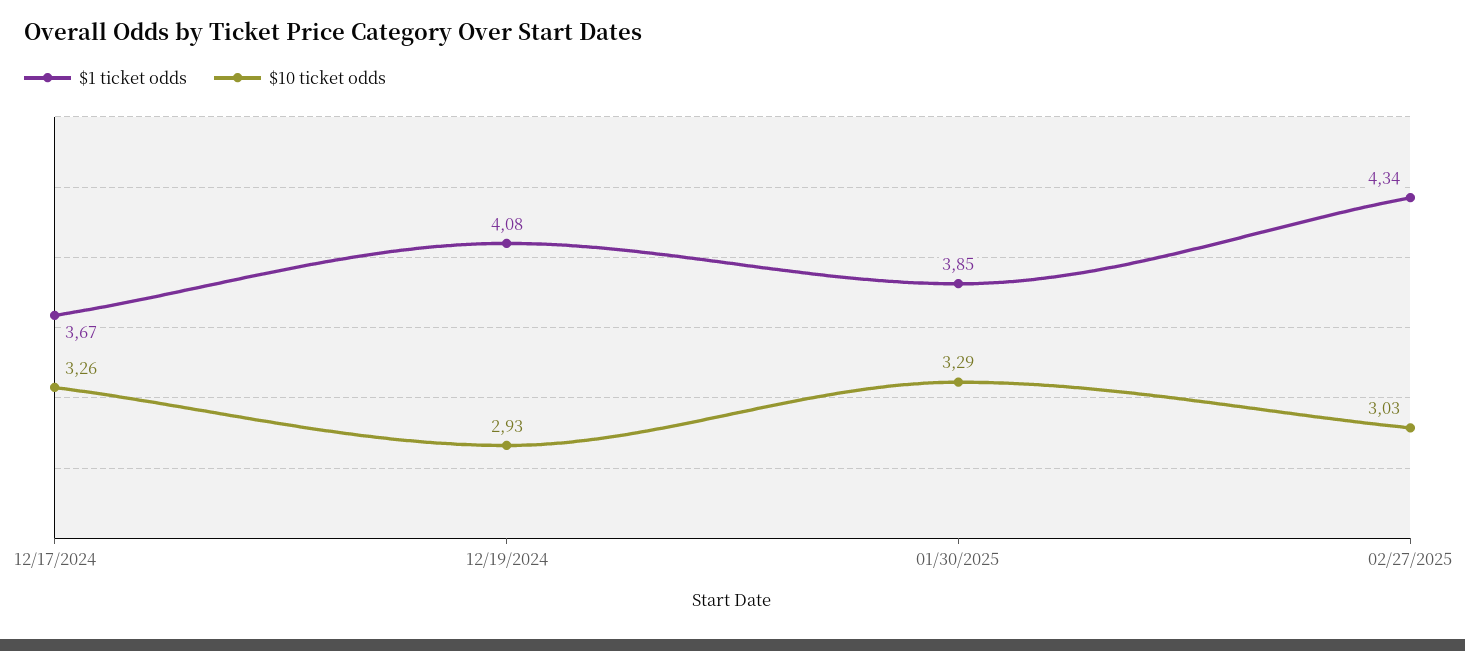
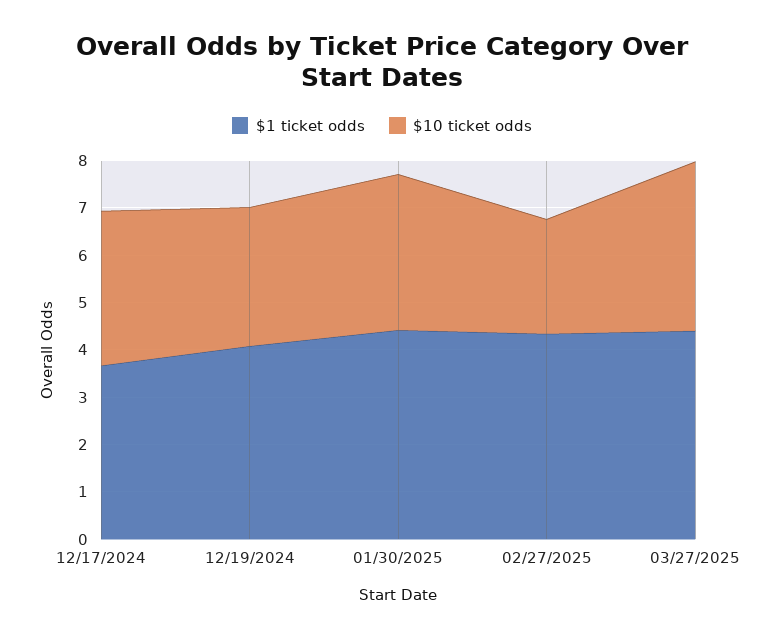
$1 ticket odds, 01/30/2025: 3.85 -> 4.4
$10 ticket odds, 02/27/2025: 3.03 -> 2.4
$1 ticket odds, 03/27/2025: none -> 4.4
$10 ticket odds, 03/27/2025: none -> 3.6

